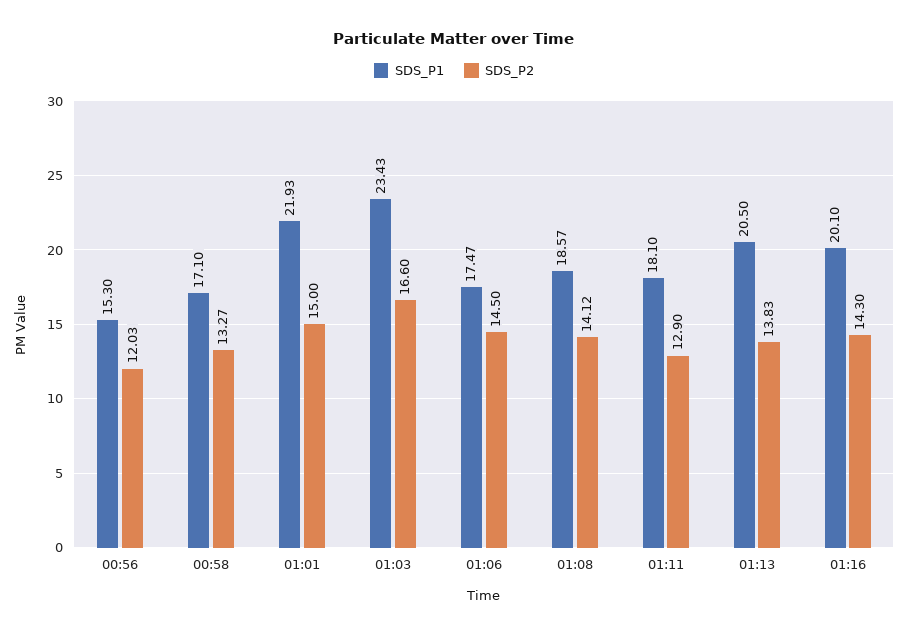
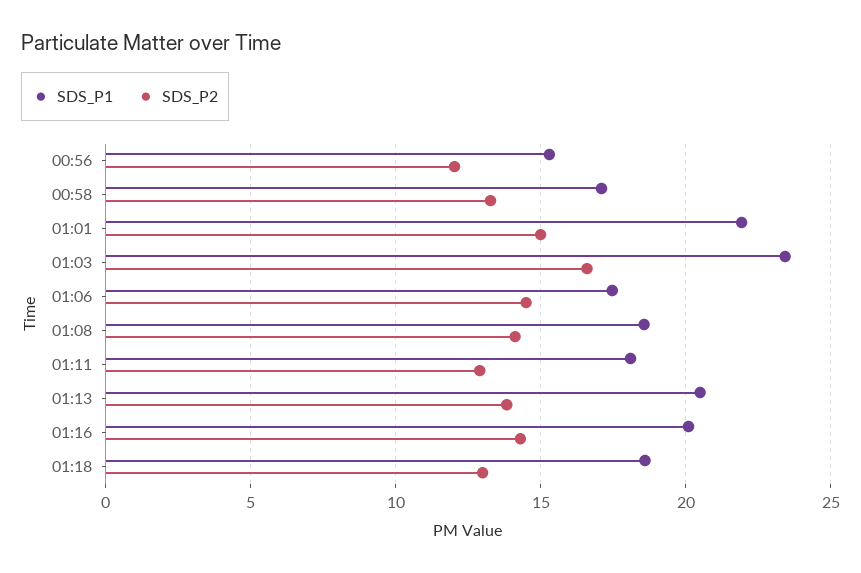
SDS_P1, 01:18: none -> 18.5
SDS_P2, 01:18: none -> 13

